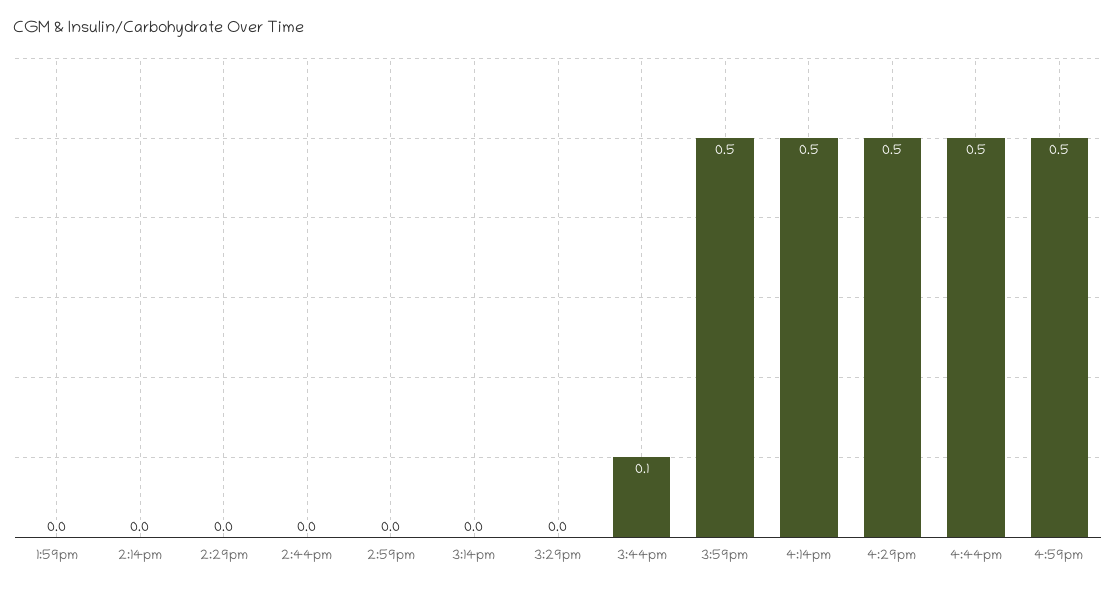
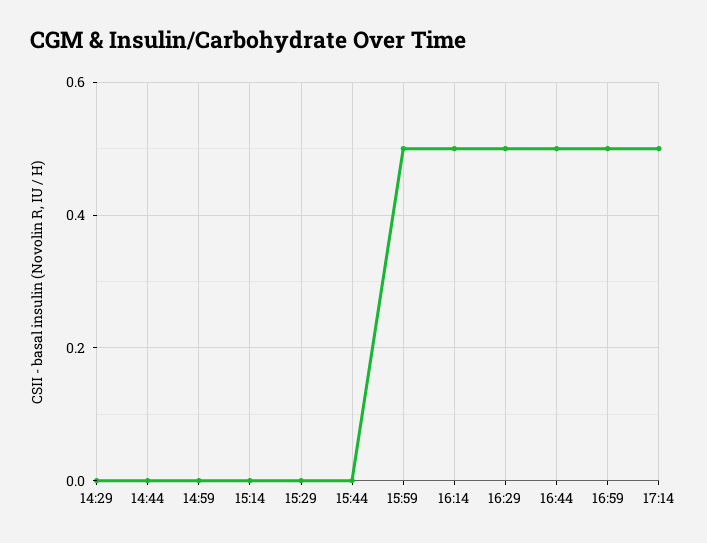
1:59pm: 0 -> none
2:14pm: 0 -> none
3:44pm: 0.1 -> 0
17:14: none -> 0.5

